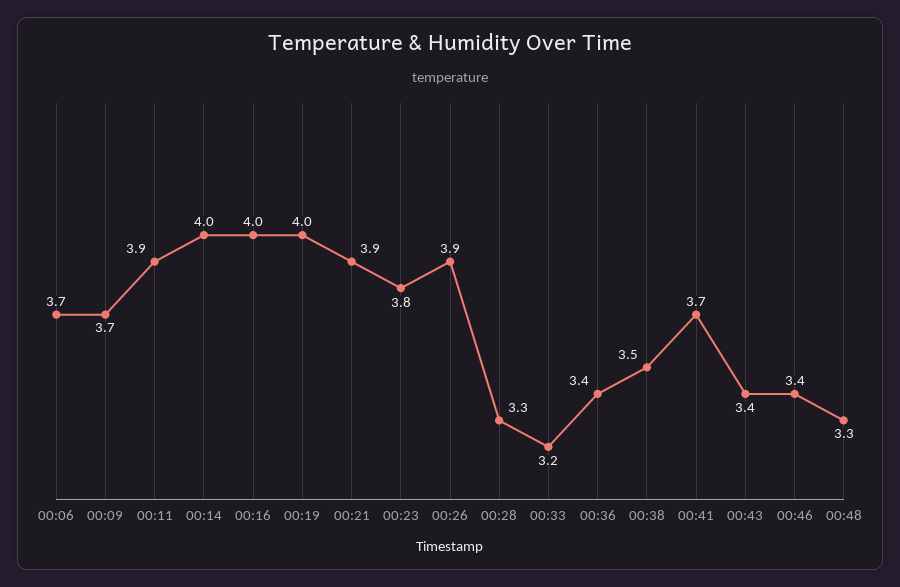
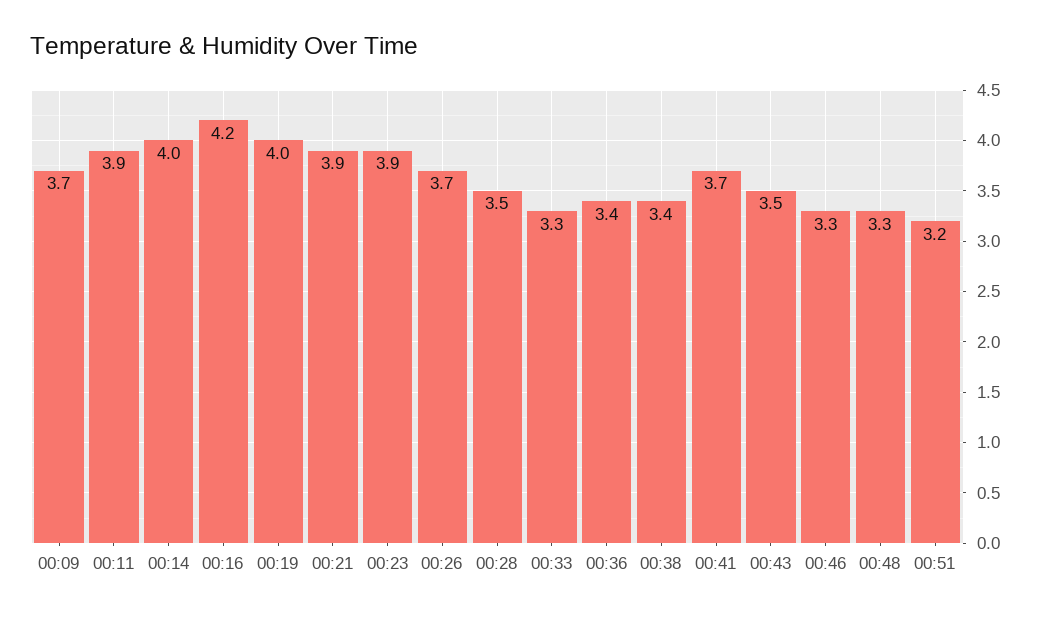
00:06: 3.7 -> none
00:16: 4 -> 4.2
00:23: 3.8 -> 3.9
00:26: 3.9 -> 3.7
00:28: 3.3 -> 3.5
00:33: 3.2 -> 3.3
00:38: 3.5 -> 3.4
00:43: 3.4 -> 3.5
00:46: 3.4 -> 3.3
00:51: none -> 3.2

